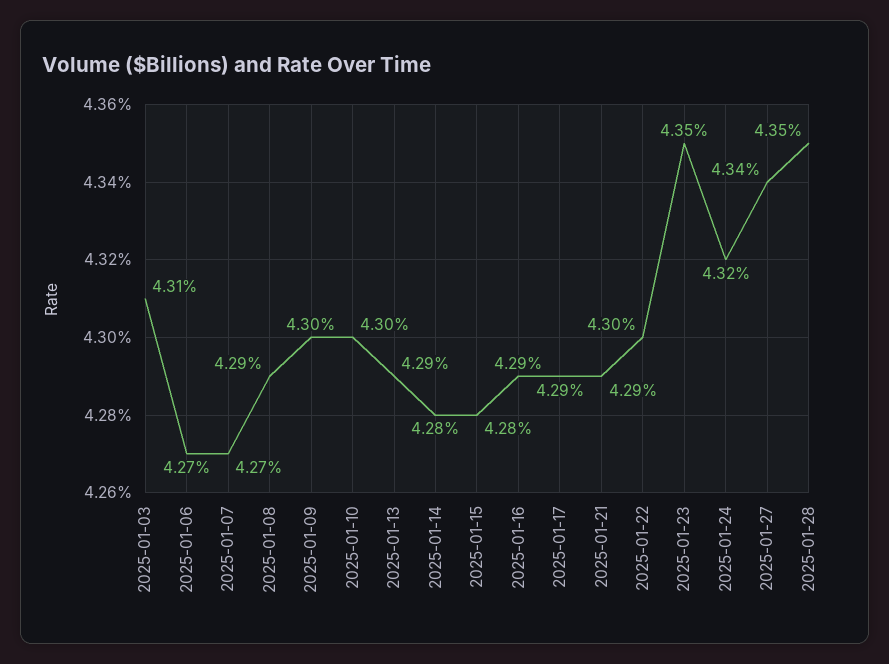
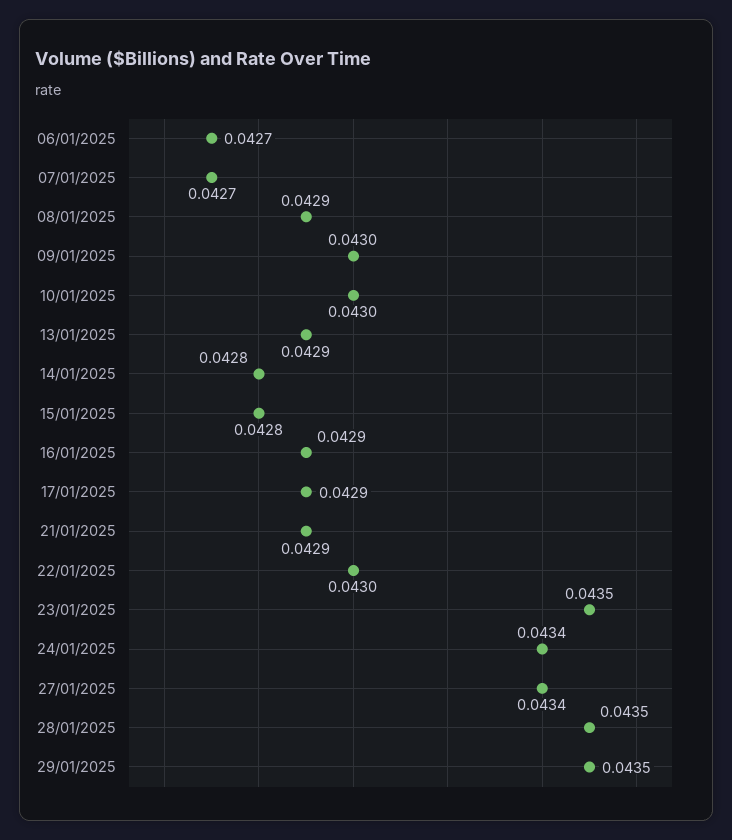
2025-01-03: 0.0431 -> none
2025-01-24: 0.0432 -> 0.0434
29/01/2025: none -> 0.0435

